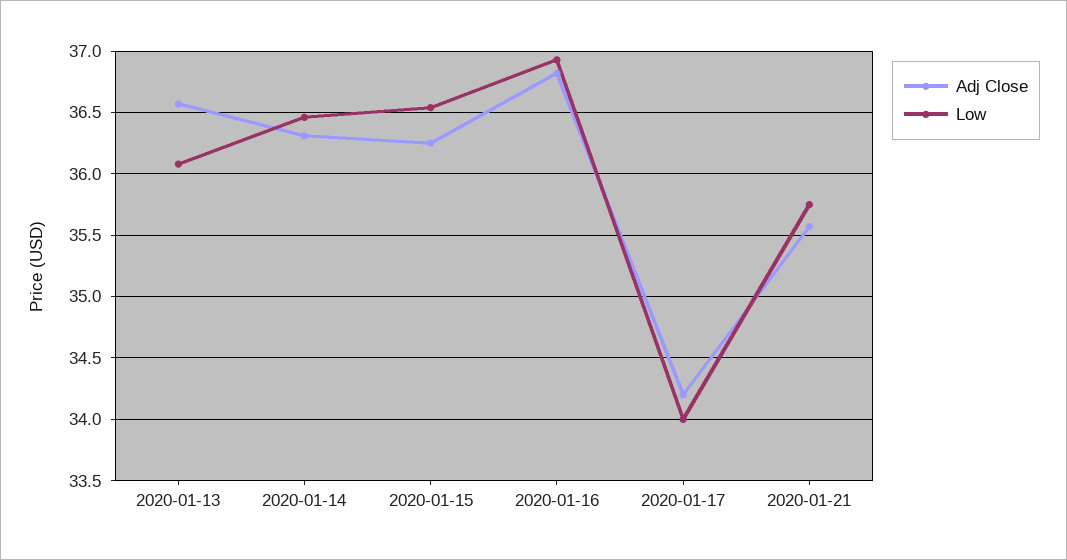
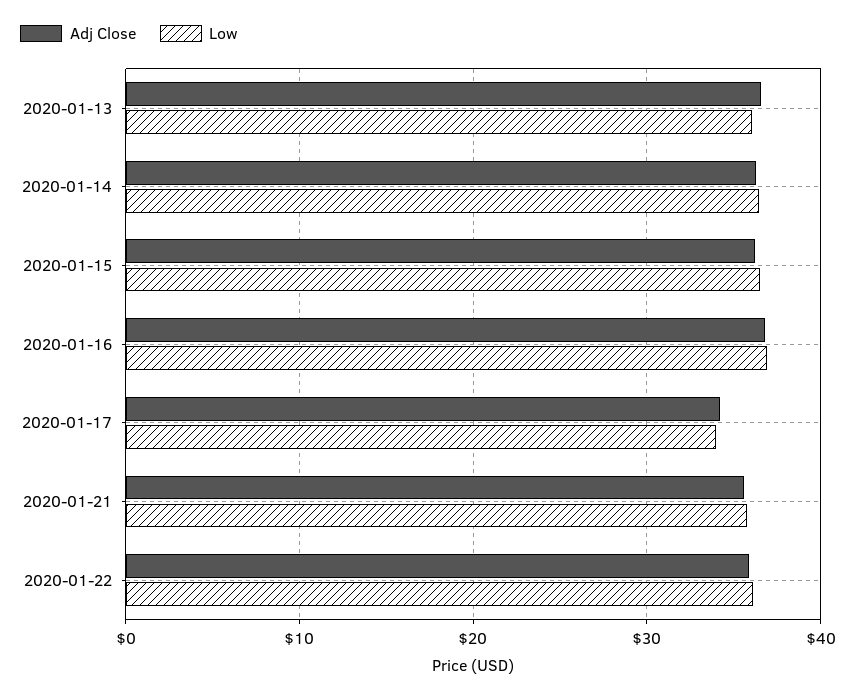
Adj Close, 2020-01-22: none -> 36
Low, 2020-01-22: none -> 36

